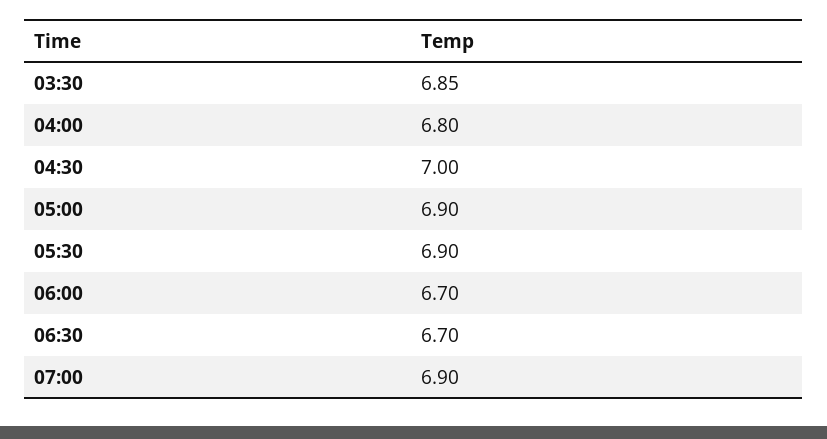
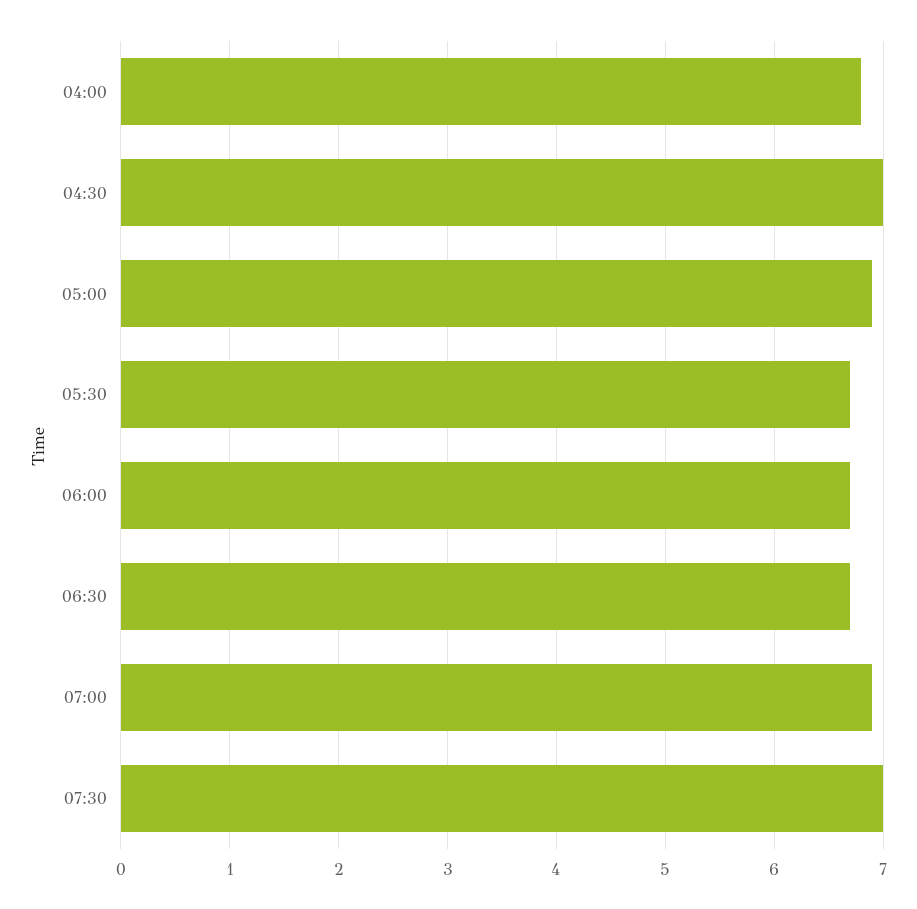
03:30: 6.85 -> none
05:30: 6.9 -> 6.7
07:30: none -> 7

